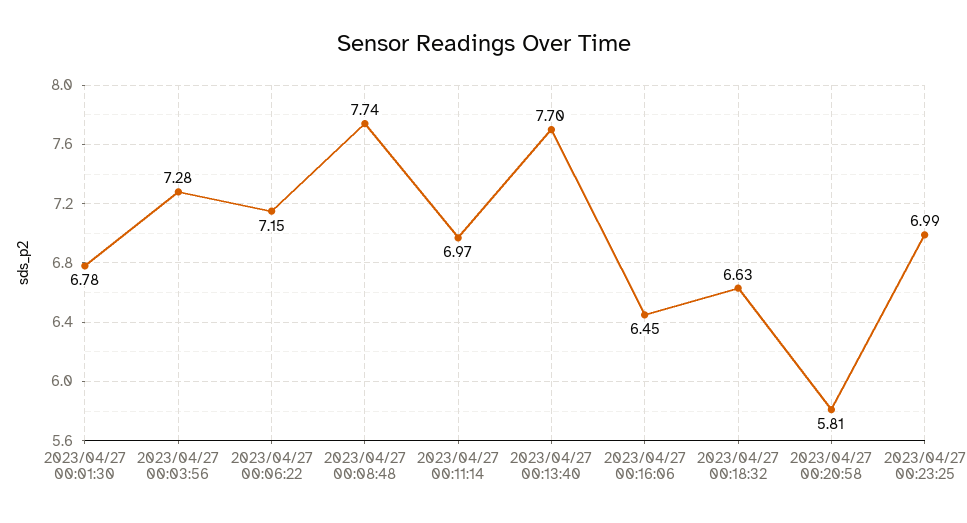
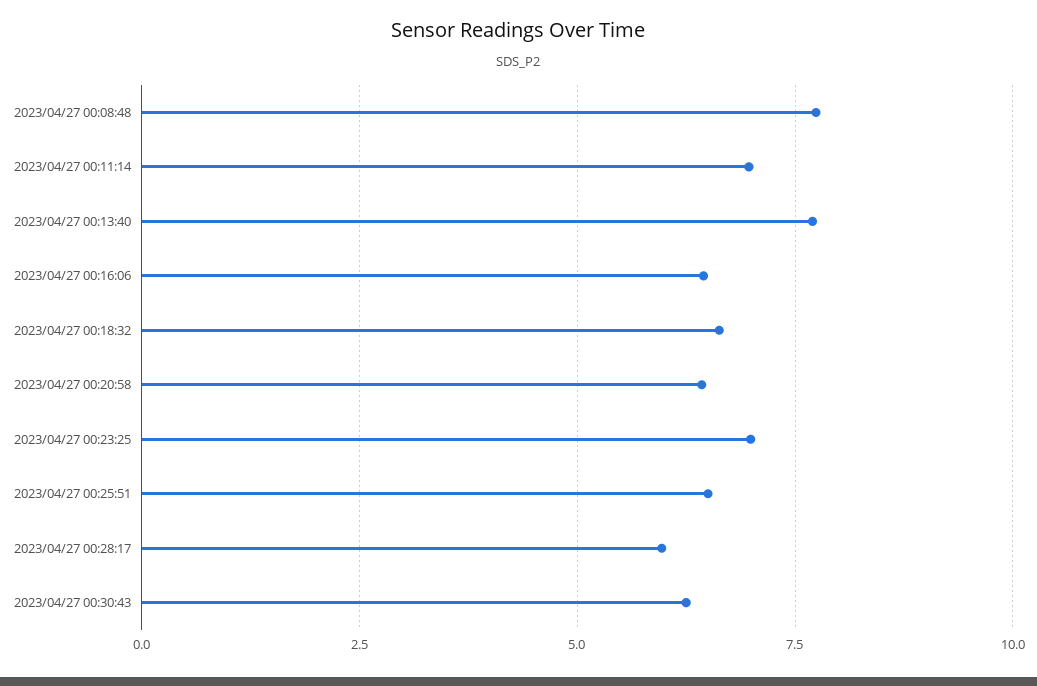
2023/04/27 00:01:30: 6.78 -> none
2023/04/27 00:03:56: 7.28 -> none
2023/04/27 00:06:22: 7.15 -> none
2023/04/27 00:20:58: 5.81 -> 6.5
2023/04/27 00:25:51: none -> 6.5
2023/04/27 00:28:17: none -> 6
2023/04/27 00:30:43: none -> 6.25

